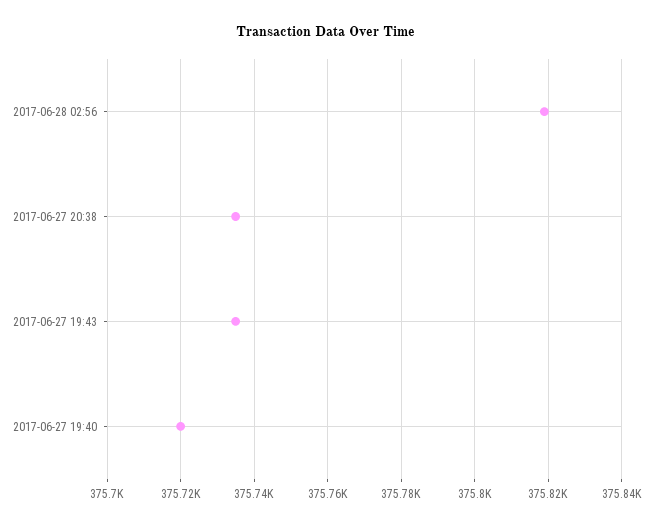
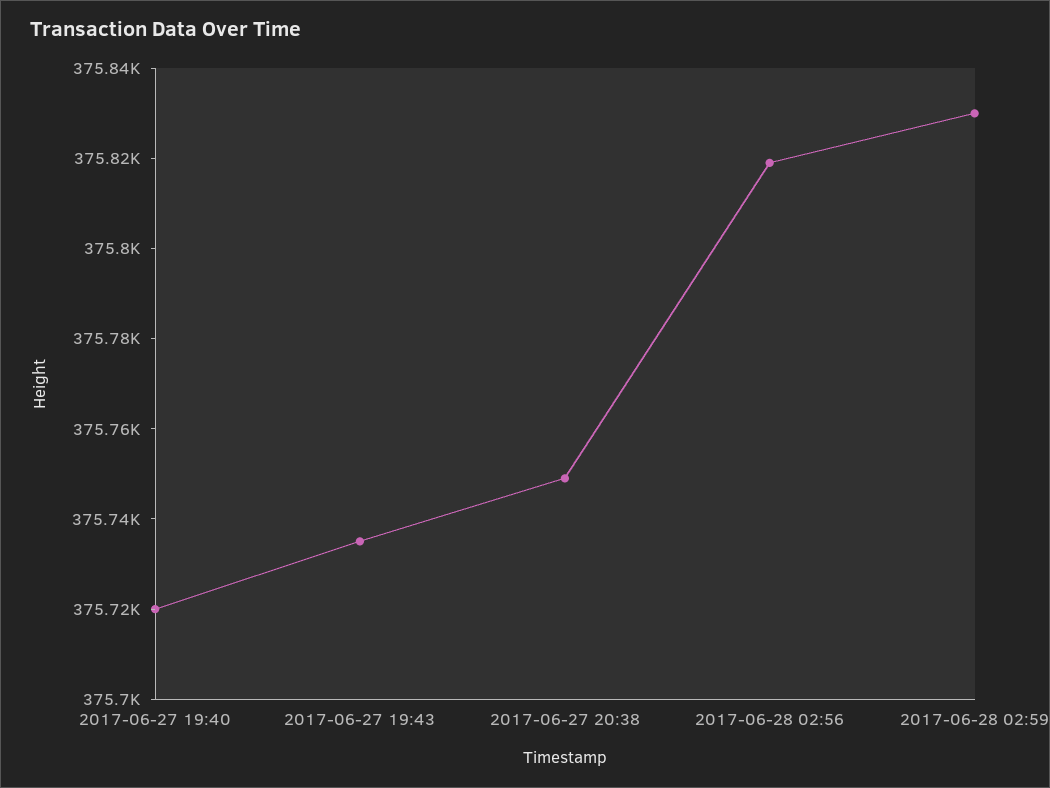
2017-06-27 20:38: 375735 -> 375750
2017-06-28 02:59: none -> 375830

